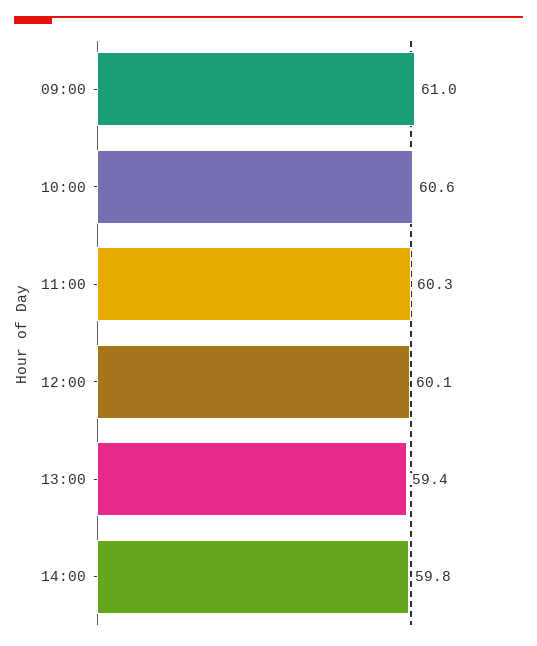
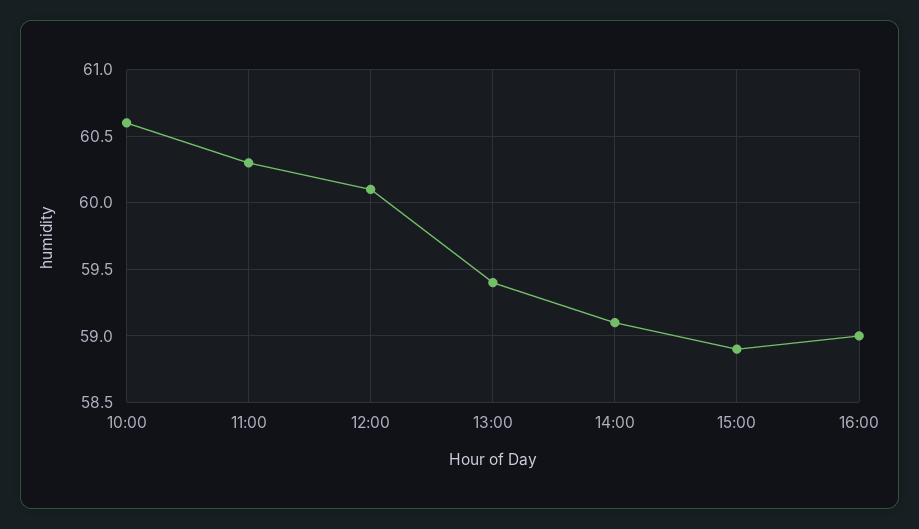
09:00: 61 -> none
14:00: 59.8 -> 59.1
15:00: none -> 58.9
16:00: none -> 59

